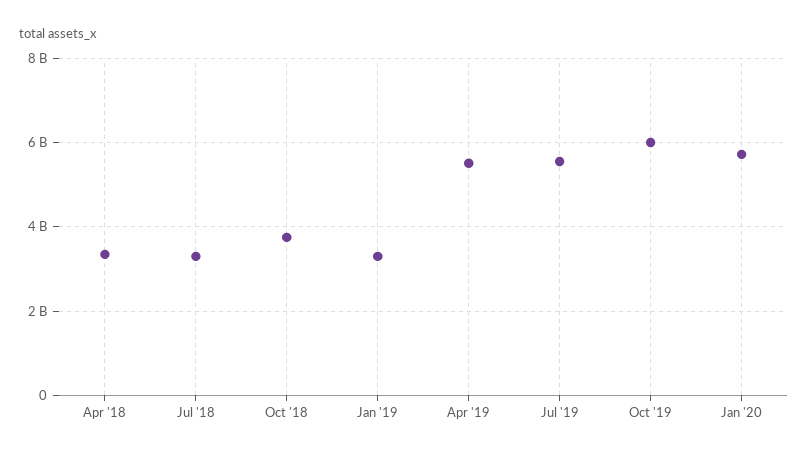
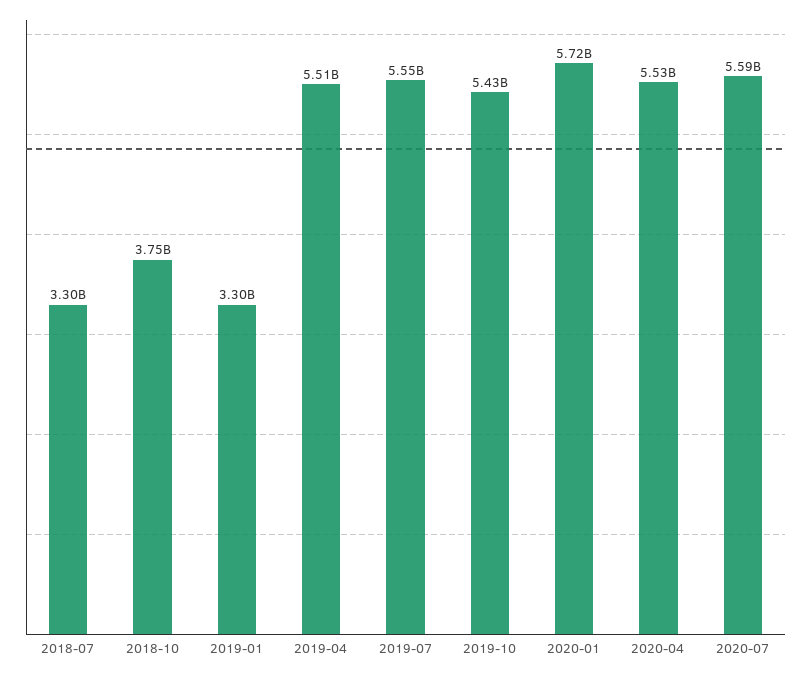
Apr '18: 3400000000 -> none
Oct '19: 6000000000 -> 5430000000
2020-04: none -> 5530000000
2020-07: none -> 5590000000

